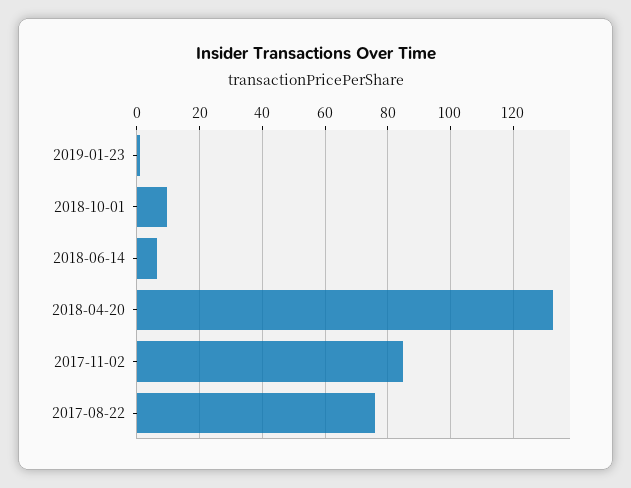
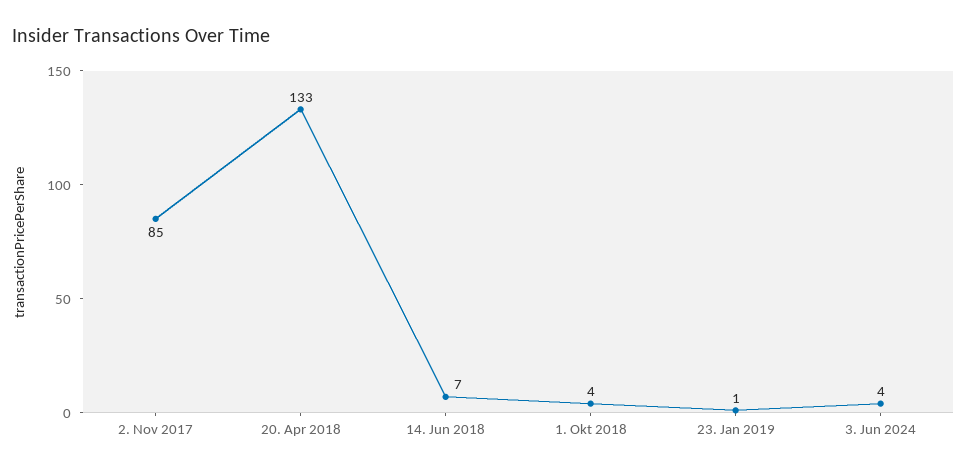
2018-10-01: 10 -> 4
2017-08-22: 76 -> none
3. Jun 2024: none -> 4

